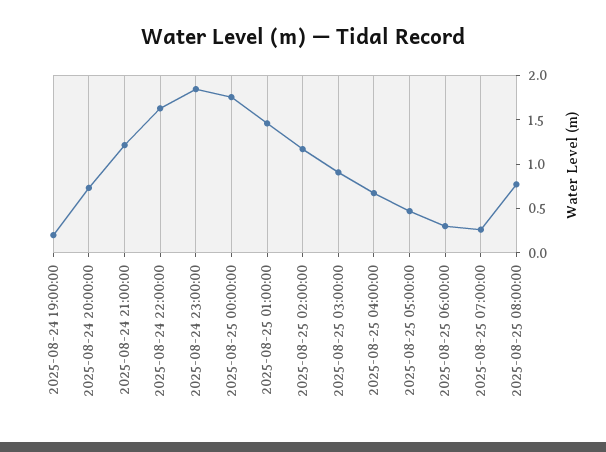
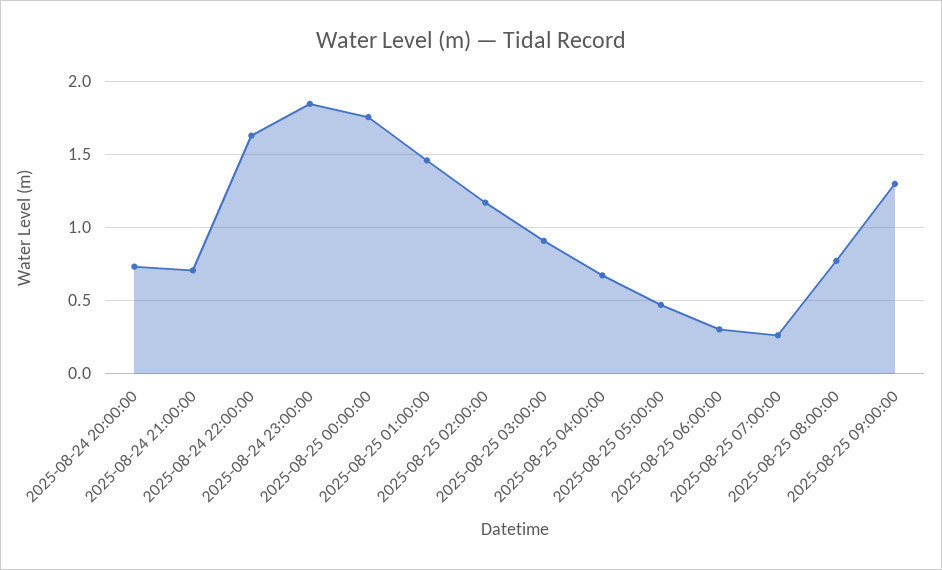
2025-08-24 19:00:00: 0.2 -> none
2025-08-24 21:00:00: 1.2 -> 0.7
2025-08-25 09:00:00: none -> 1.3

